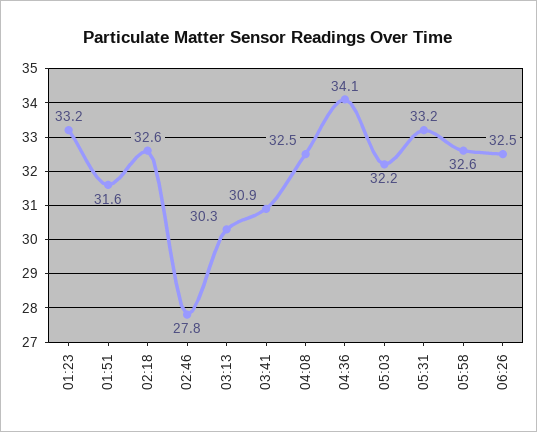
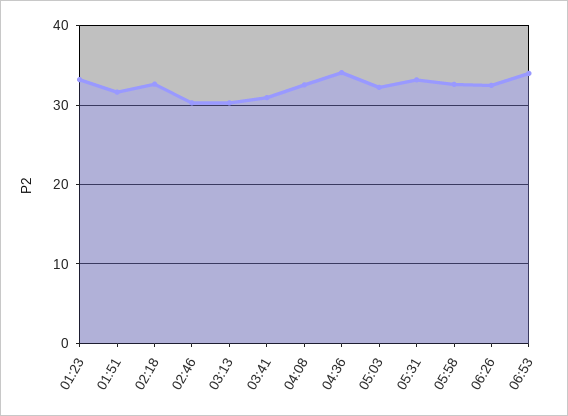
02:46: 27.8 -> 30
06:53: none -> 34

